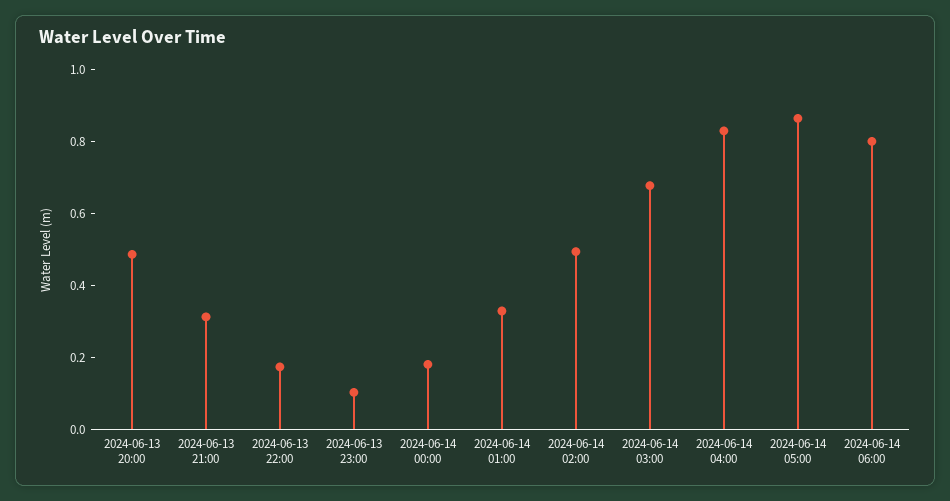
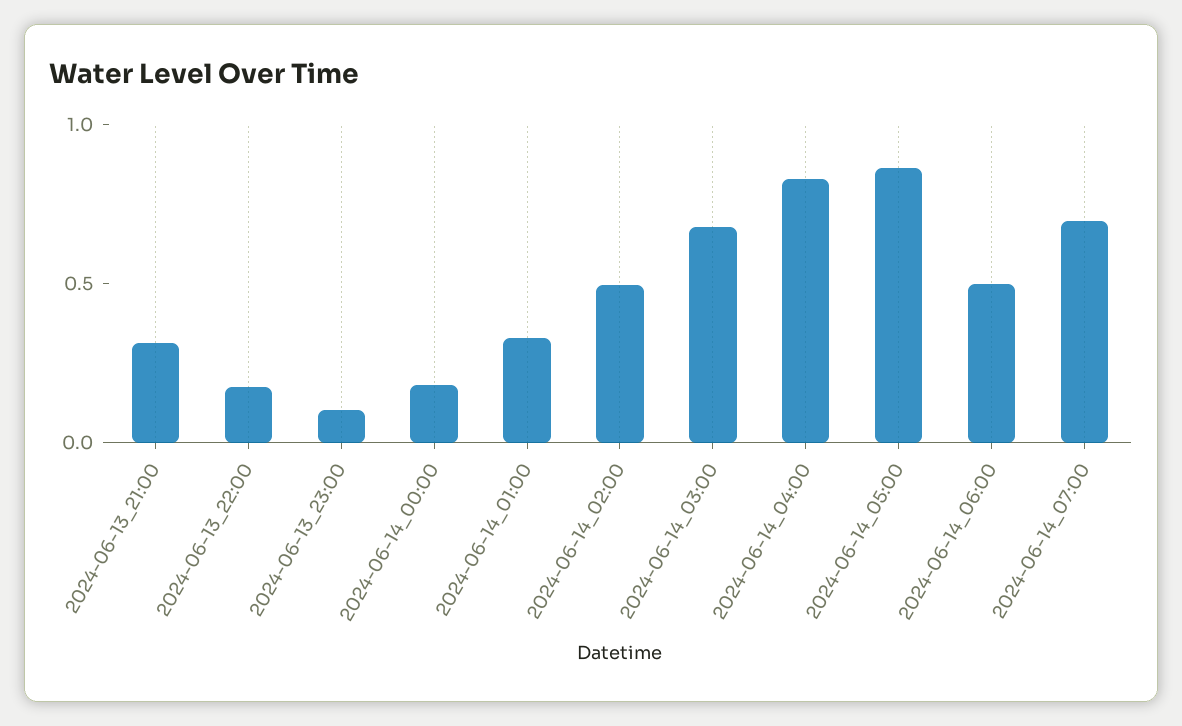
2024-06-13 20:00: 0.5 -> none
2024-06-14 06:00: 0.8 -> 0.5
2024-06-14_07:00: none -> 0.7

